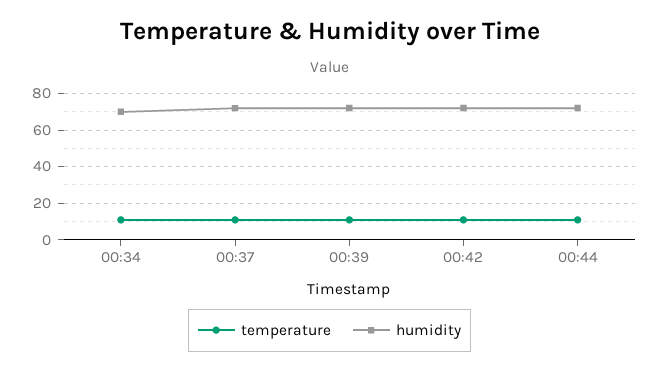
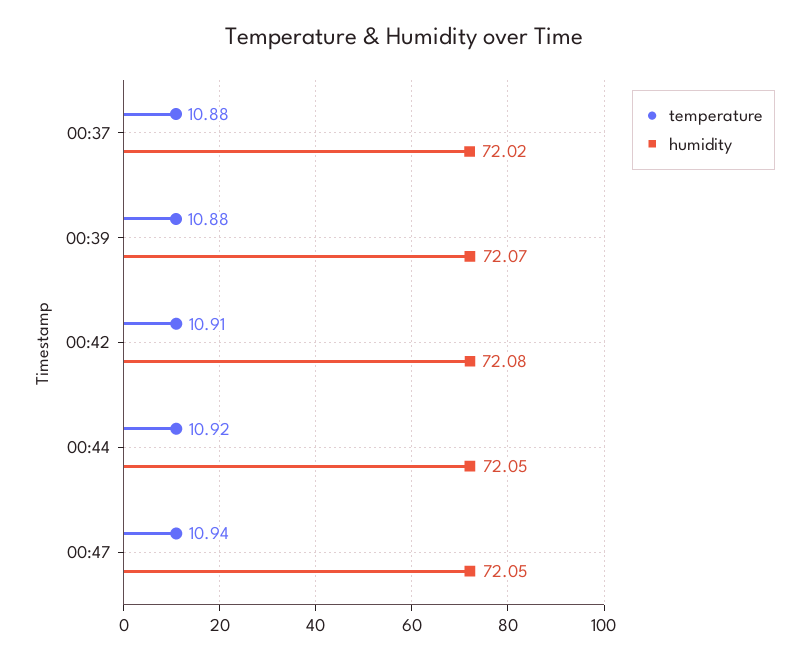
temperature, 00:34: 10 -> none
humidity, 00:34: 70 -> none
temperature, 00:47: none -> 10.94
humidity, 00:47: none -> 72.05

